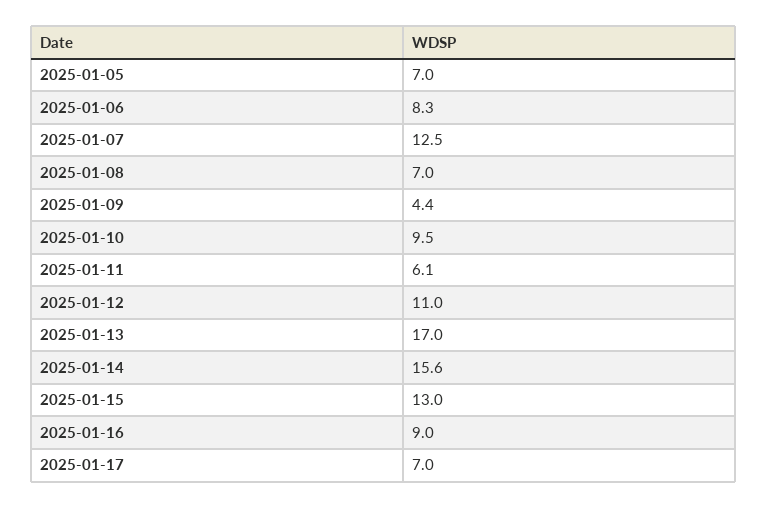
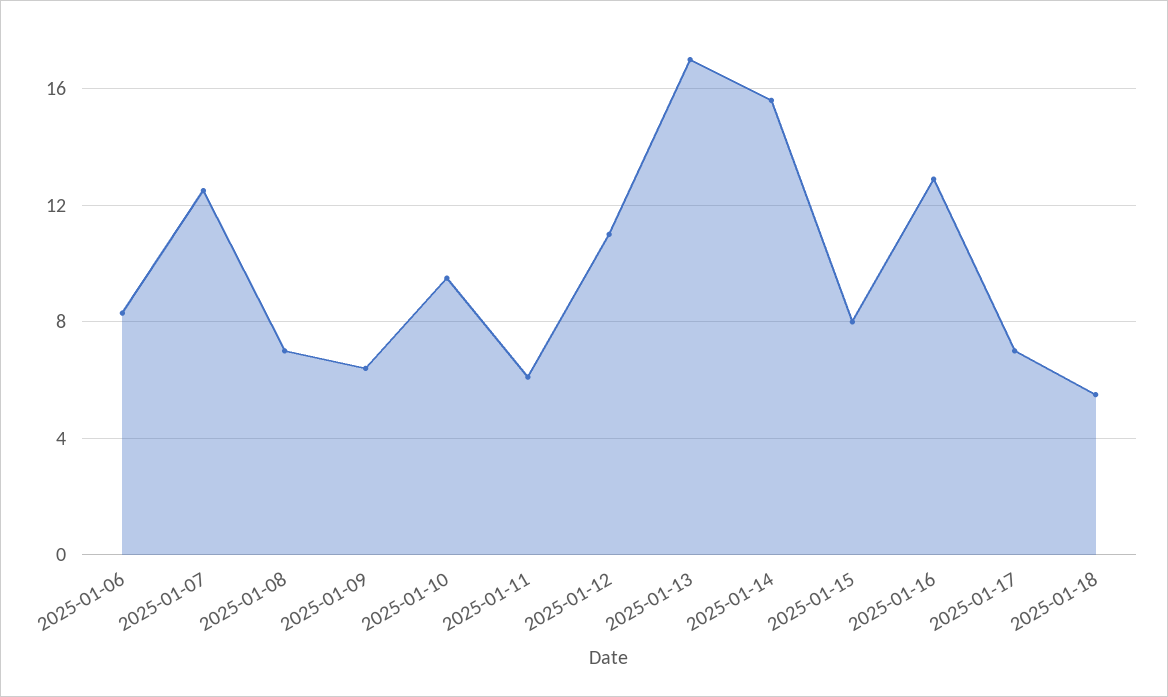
2025-01-05: 7 -> none
2025-01-09: 4.4 -> 6.5
2025-01-15: 13 -> 8
2025-01-16: 9 -> 13
2025-01-18: none -> 5.5

